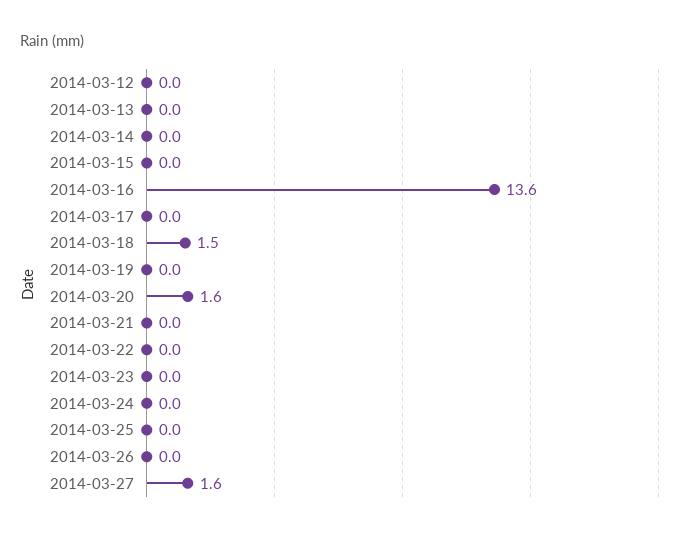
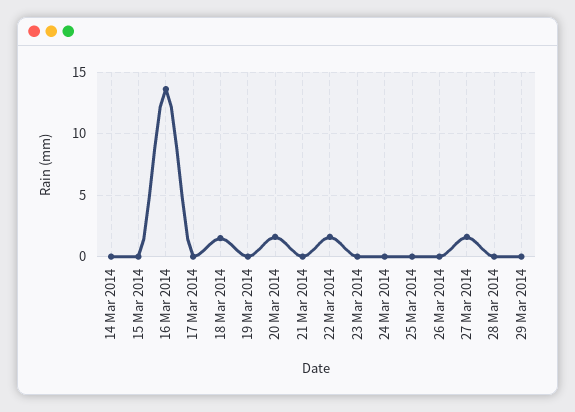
2014-03-12: 0 -> none
2014-03-13: 0 -> none
2014-03-22: 0 -> 1.5
28 Mar 2014: none -> 0
29 Mar 2014: none -> 0

